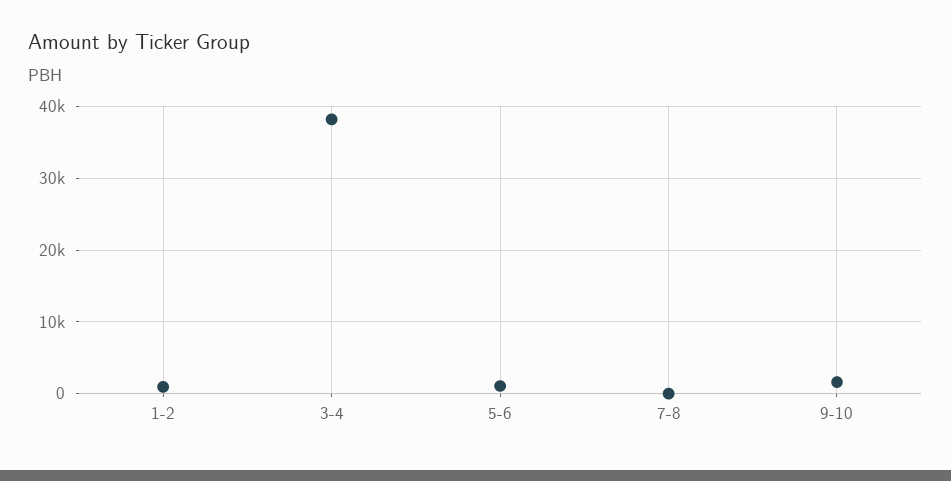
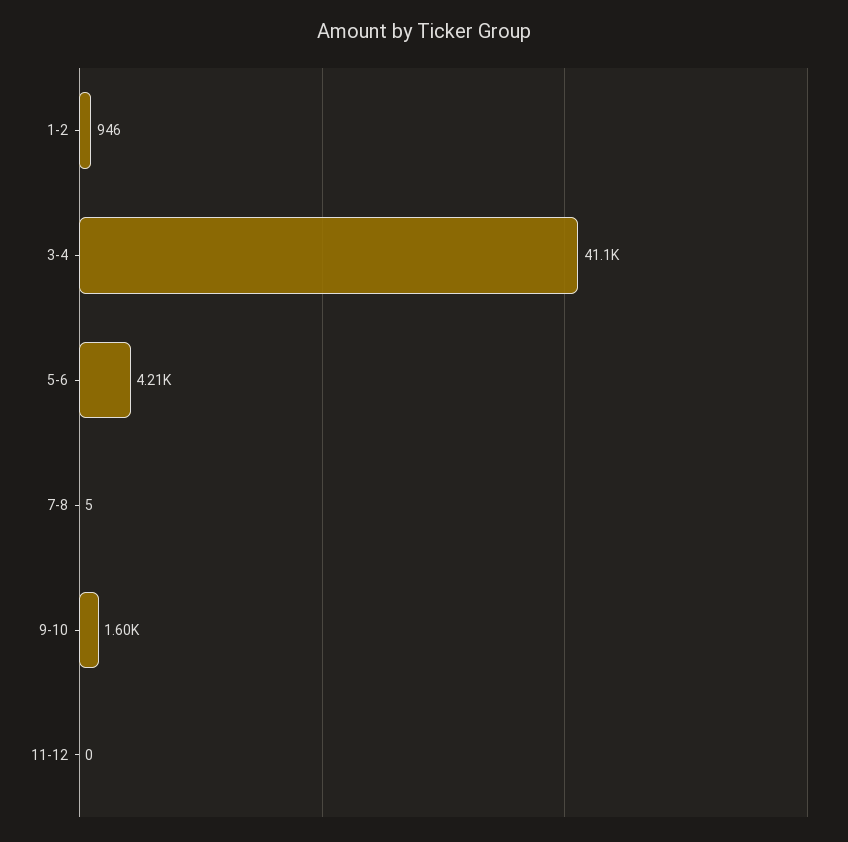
3-4: 38000 -> 41100
5-6: 1000 -> 4210
11-12: none -> 0

